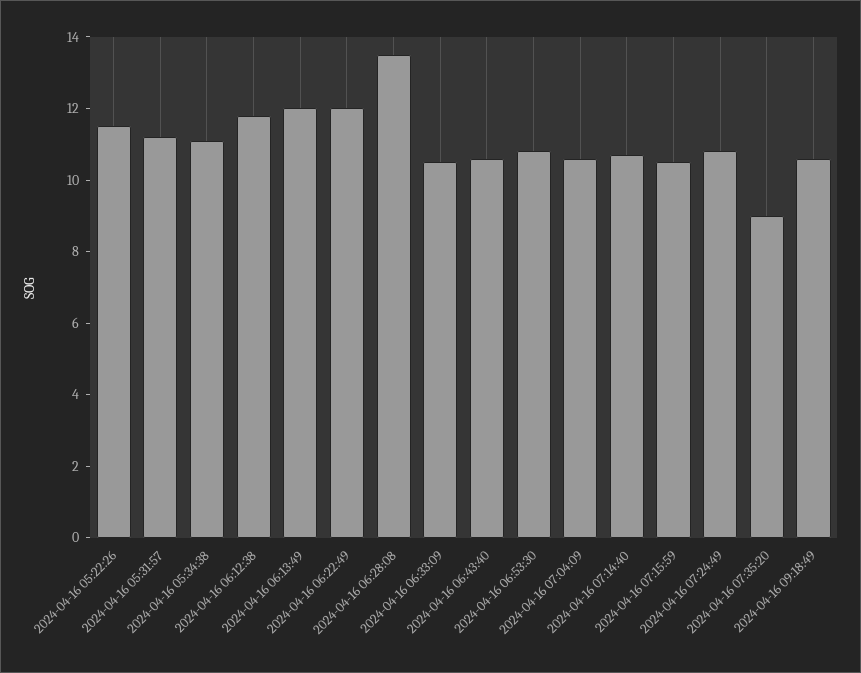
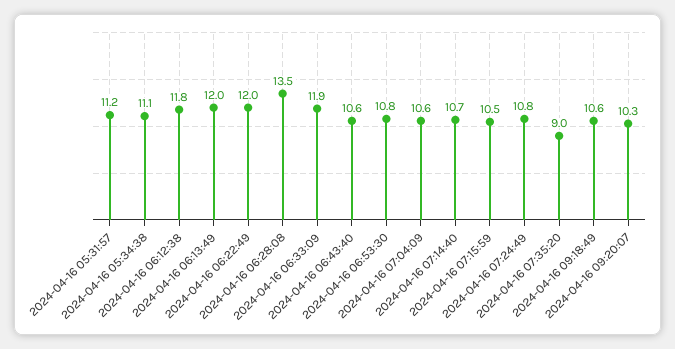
2024-04-16 05:22:26: 11.5 -> none
2024-04-16 06:33:09: 10.5 -> 11.9
2024-04-16 09:20:07: none -> 10.3

